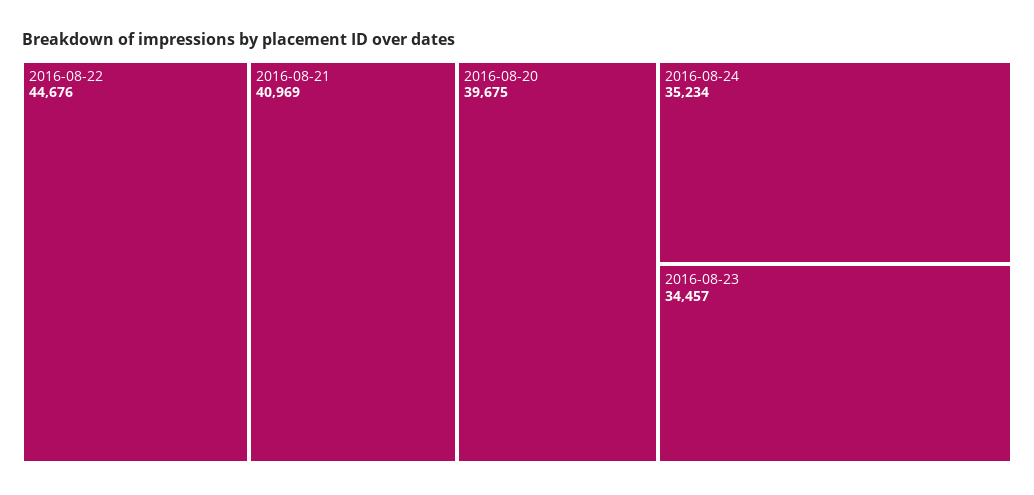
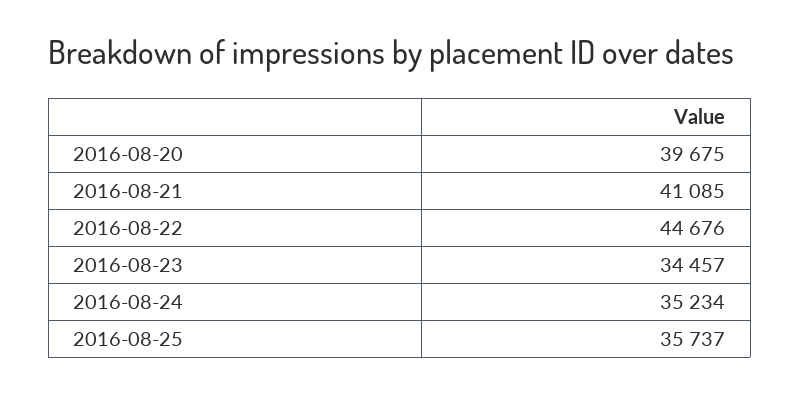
2016-08-21: 40969 -> 41085
2016-08-25: none -> 35737

